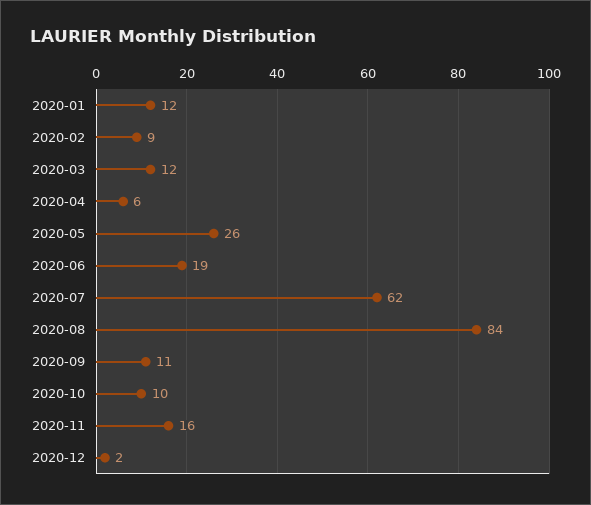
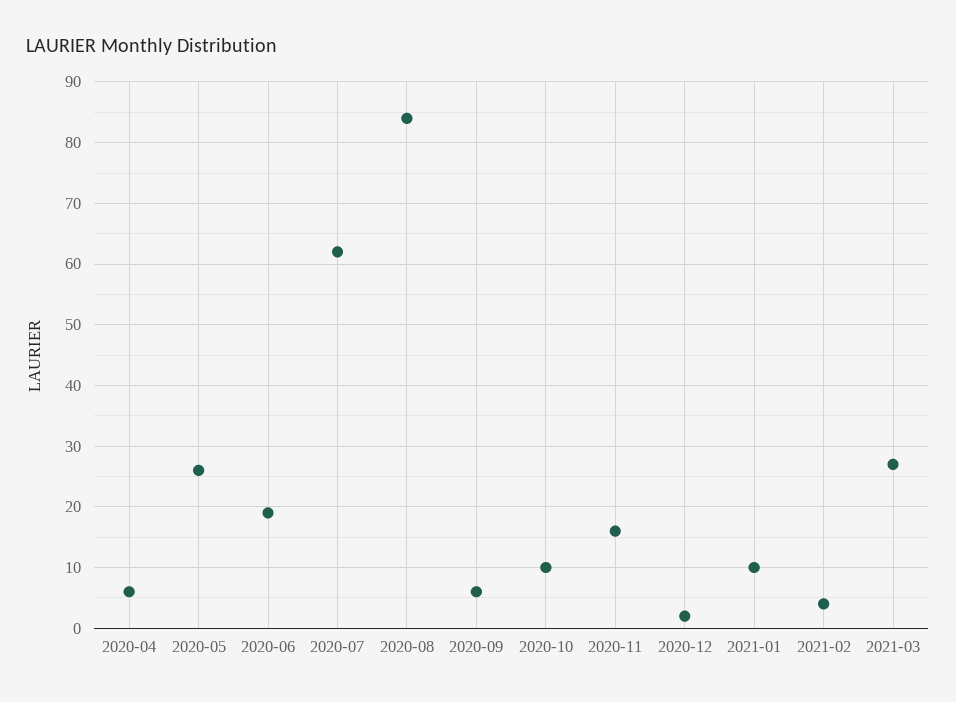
2020-01: 12 -> none
2020-02: 9 -> none
2020-03: 12 -> none
2020-09: 11 -> 6
2021-01: none -> 10
2021-02: none -> 4
2021-03: none -> 27

